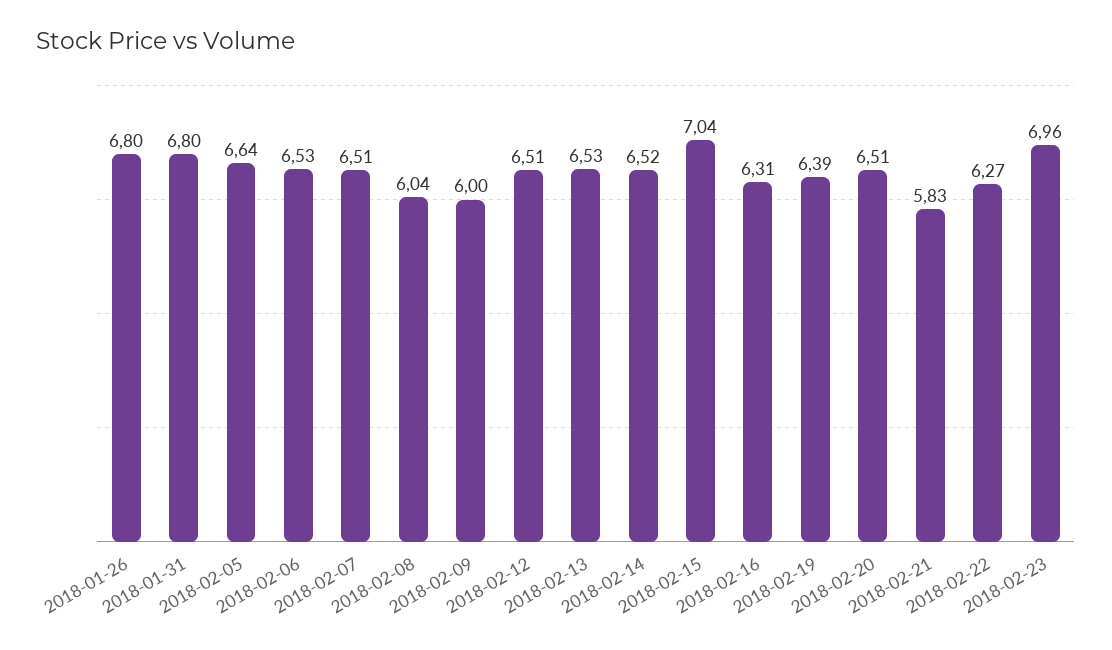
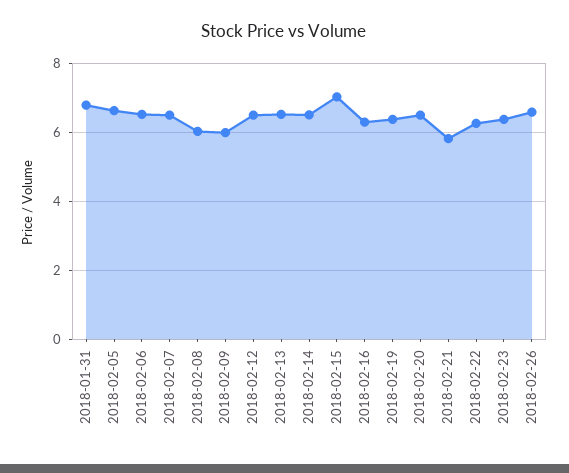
2018-01-26: 6.8 -> none
2018-02-23: 6.96 -> 6.4
2018-02-26: none -> 6.6

